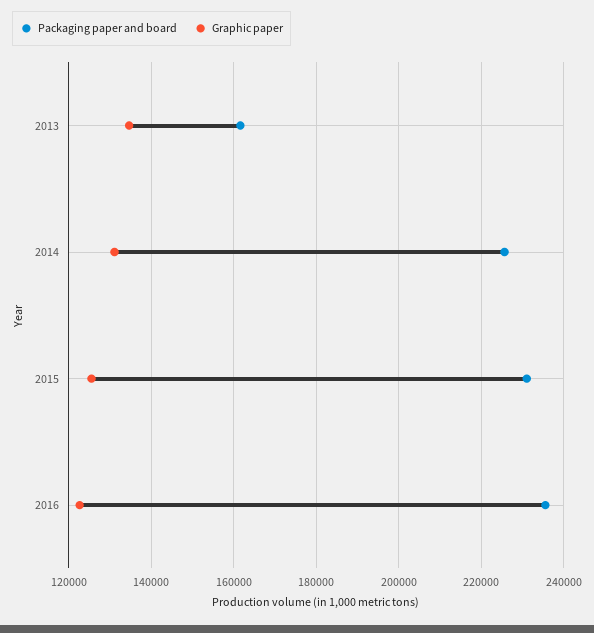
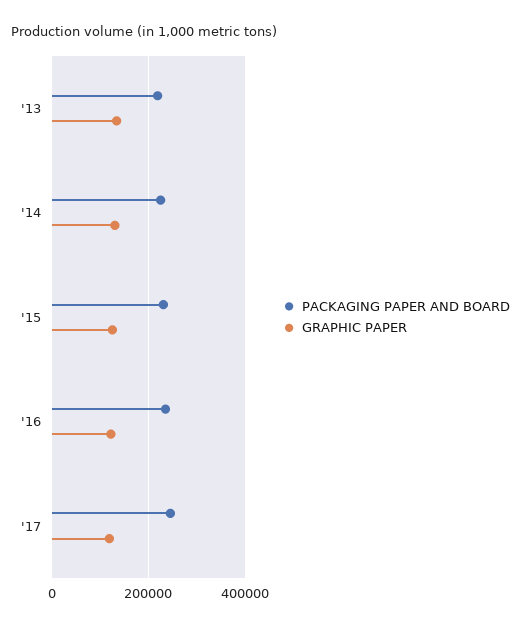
Packaging paper and board, 2013: 162000 -> 220000
Packaging paper and board, '17: none -> 240000
Graphic paper, '17: none -> 120000

